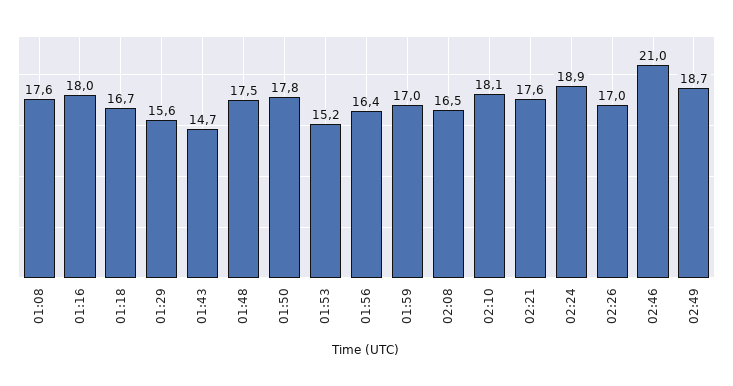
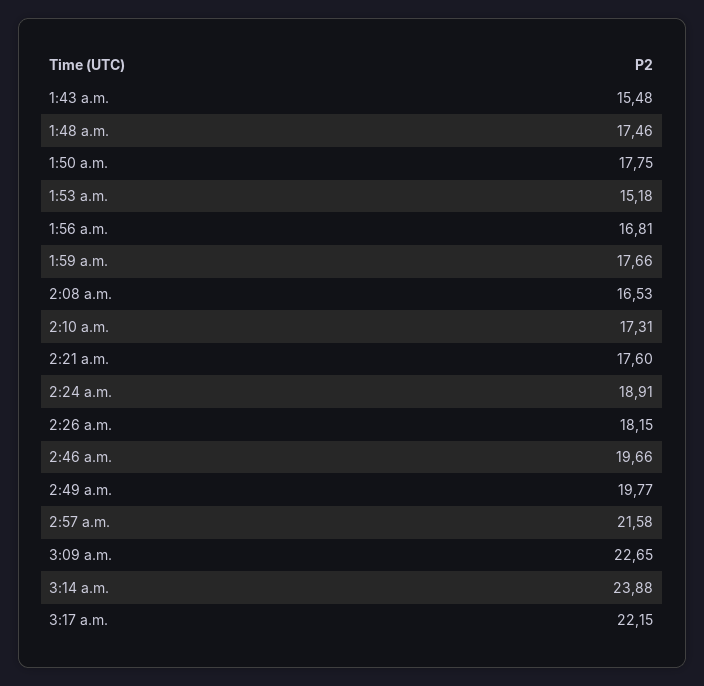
01:08: 17.6 -> none
01:16: 18 -> none
01:18: 16.7 -> none
01:29: 15.6 -> none
01:43: 14.7 -> 15.48
01:56: 16.4 -> 16.81
01:59: 17 -> 17.66
02:10: 18.1 -> 17.31
02:26: 17 -> 18.15
02:46: 21 -> 19.66
02:49: 18.7 -> 19.77
2:57 a.m.: none -> 21.58
3:09 a.m.: none -> 22.65
3:14 a.m.: none -> 23.88
3:17 a.m.: none -> 22.15

